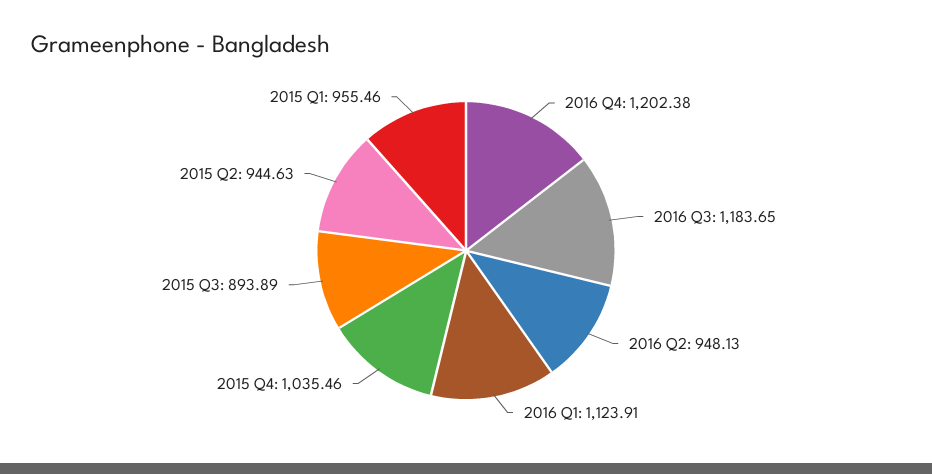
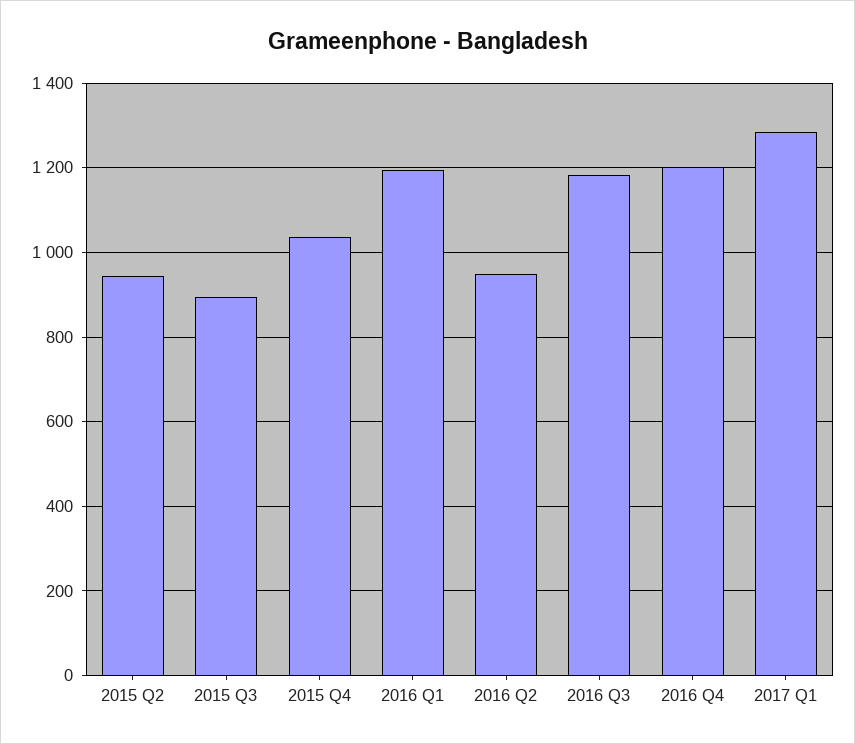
2016 Q1: 1123.91 -> 1200
2015 Q1: 955.46 -> none
2017 Q1: none -> 1280

